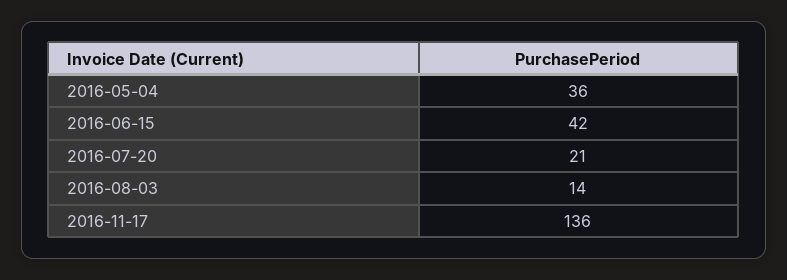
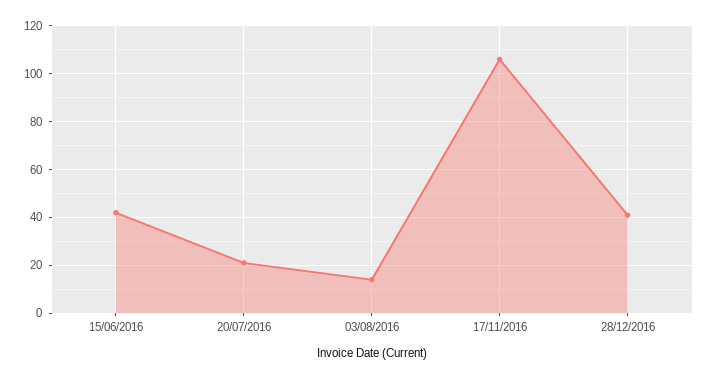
2016-05-04: 36 -> none
2016-11-17: 136 -> 105
28/12/2016: none -> 40

